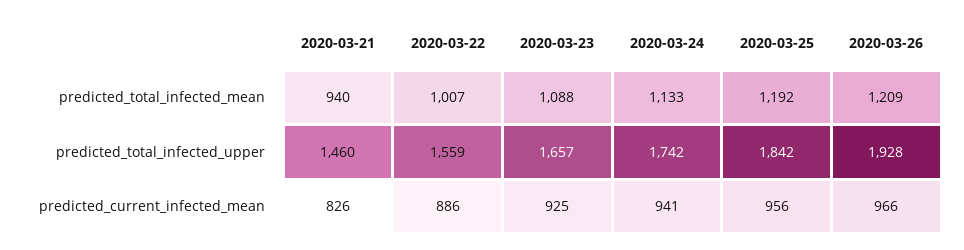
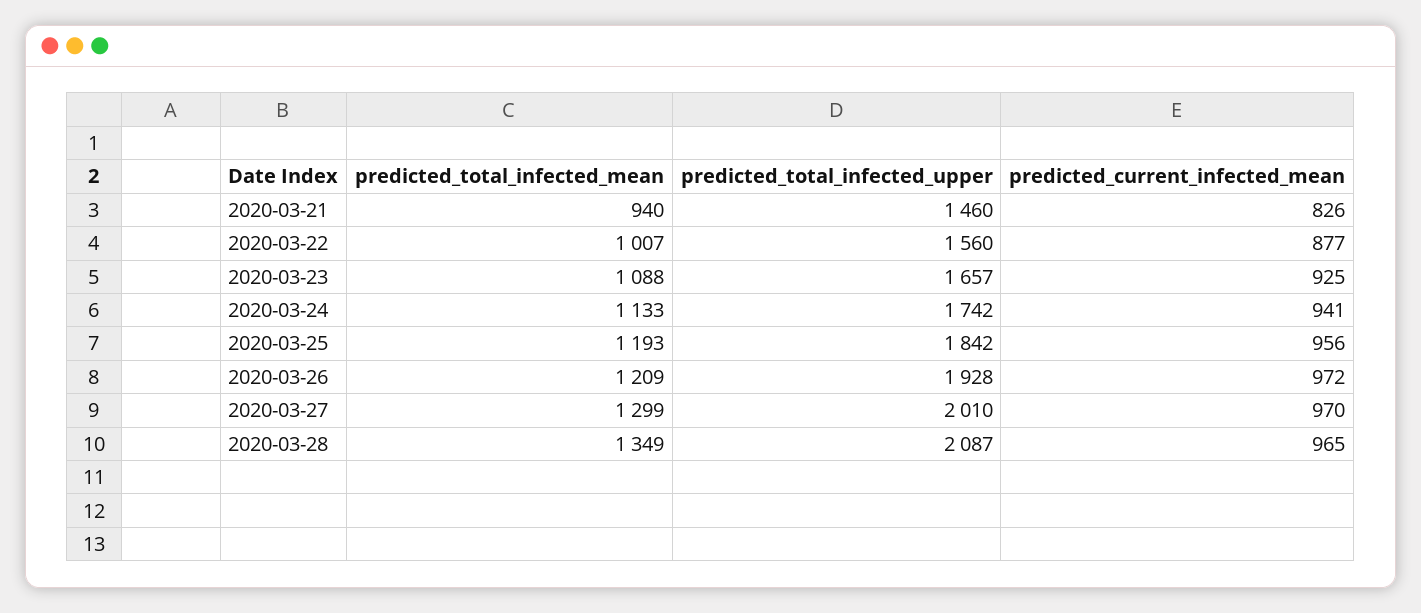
2020-03-25, predicted_total_infected_mean: 1192 -> 1193
2020-03-22, predicted_total_infected_upper: 1559 -> 1560
2020-03-22, predicted_current_infected_mean: 886 -> 877
2020-03-26, predicted_current_infected_mean: 966 -> 972
2020-03-27, predicted_total_infected_mean: none -> 1299
2020-03-27, predicted_total_infected_upper: none -> 2010
2020-03-27, predicted_current_infected_mean: none -> 970
2020-03-28, predicted_total_infected_mean: none -> 1349
2020-03-28, predicted_total_infected_upper: none -> 2087
2020-03-28, predicted_current_infected_mean: none -> 965

